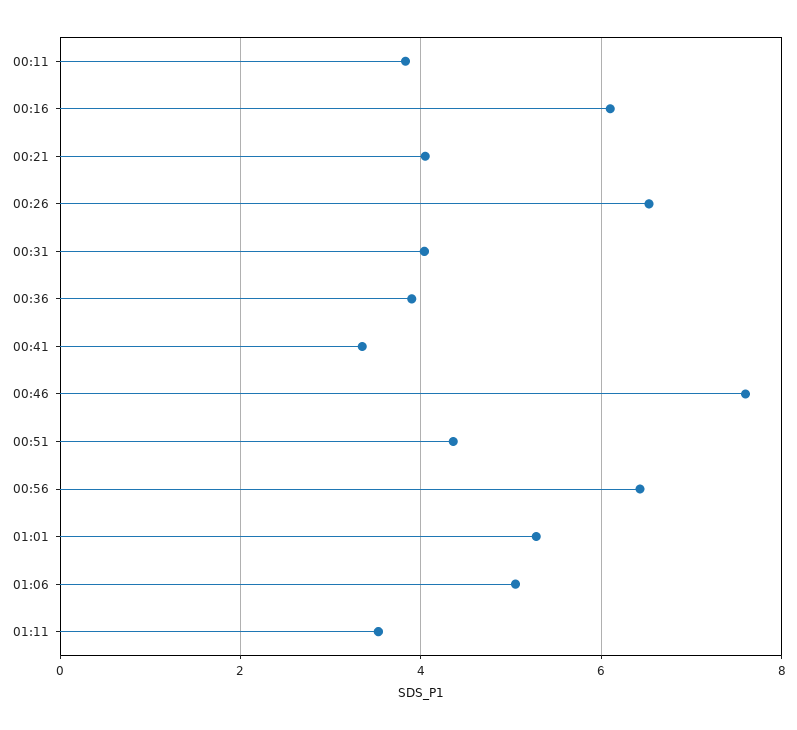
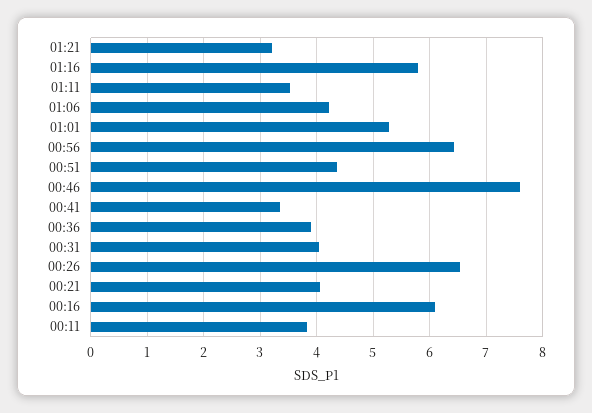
01:06: 5 -> 4.2
01:21: none -> 3.2
01:16: none -> 5.8

